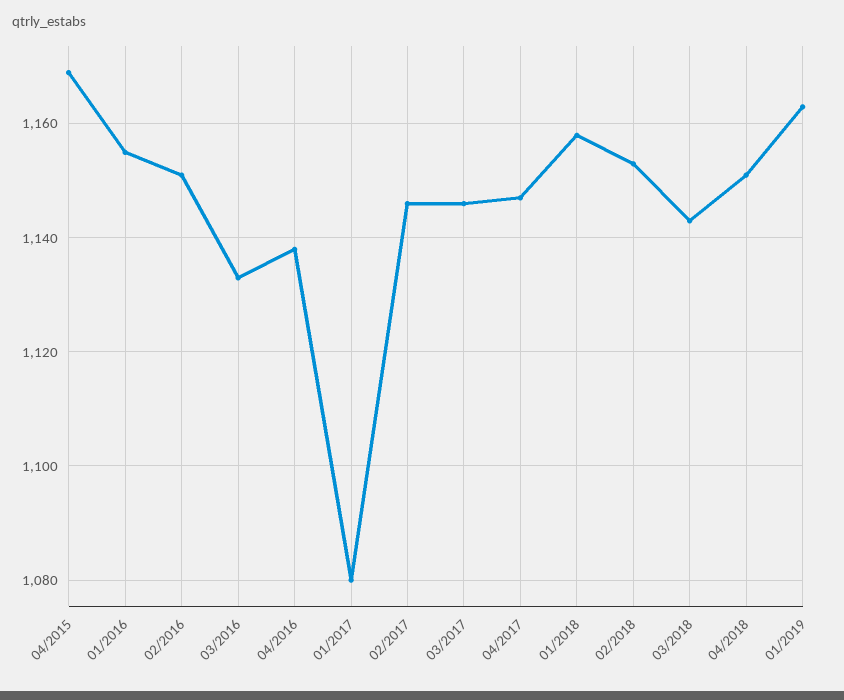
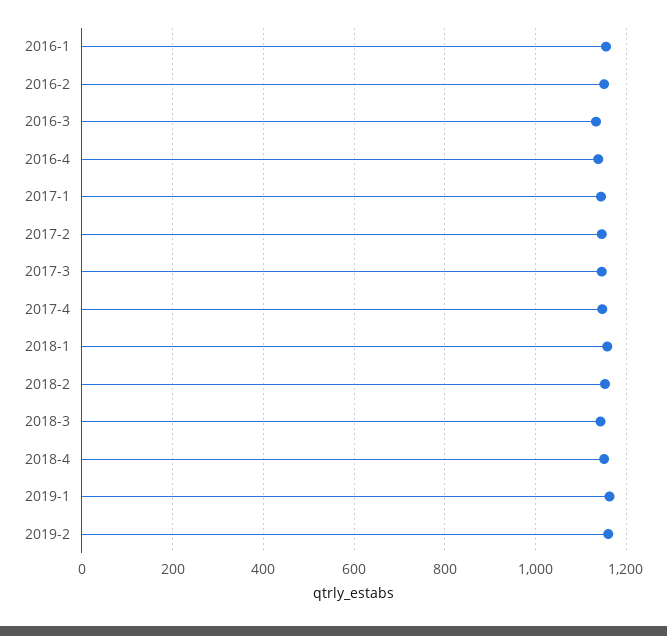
04/2015: 1170 -> none
01/2017: 1080 -> 1140
2019-2: none -> 1160

